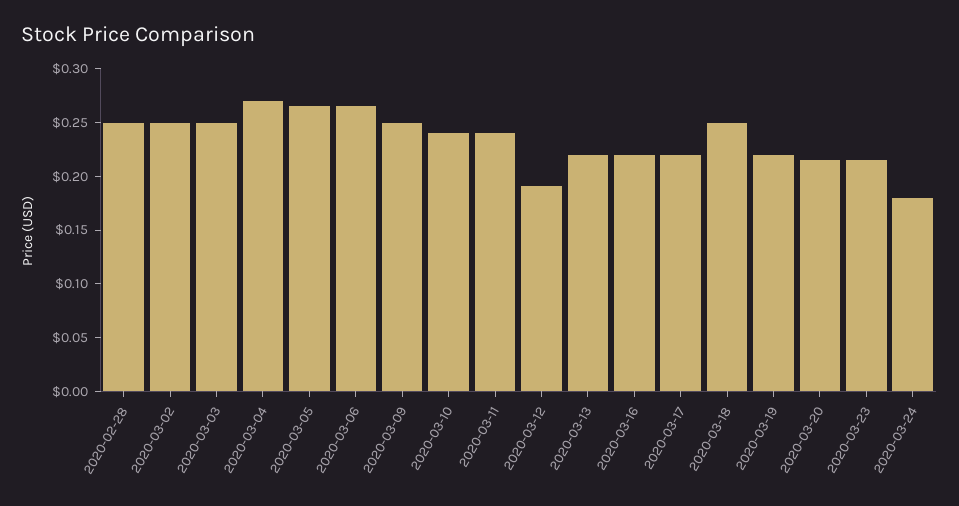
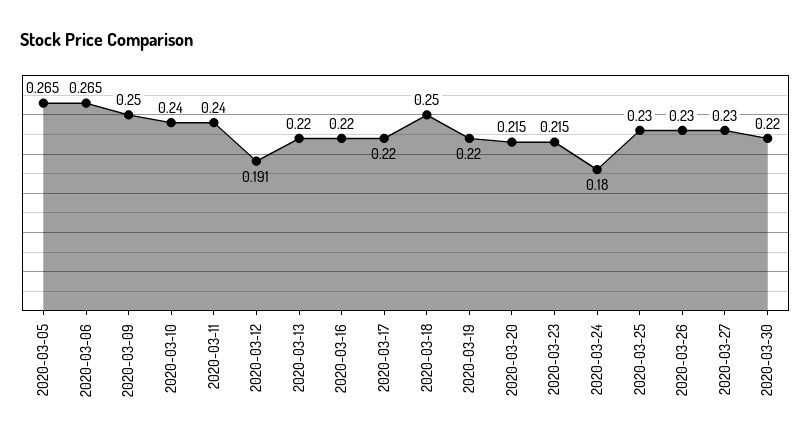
2020-02-28: 0.25 -> none
2020-03-02: 0.25 -> none
2020-03-03: 0.25 -> none
2020-03-04: 0.27 -> none
2020-03-25: none -> 0.23
2020-03-26: none -> 0.23
2020-03-27: none -> 0.23
2020-03-30: none -> 0.22

